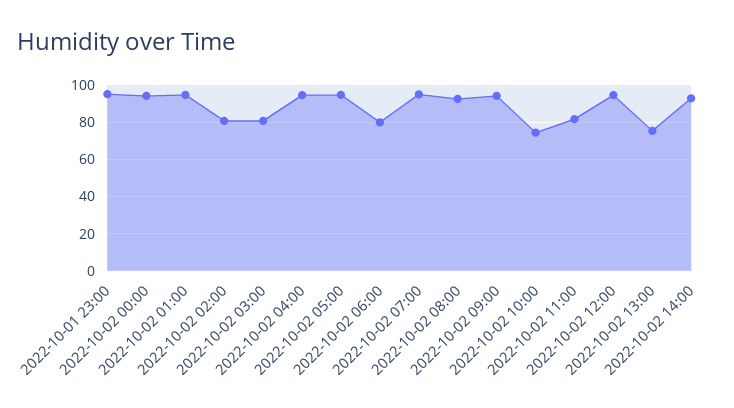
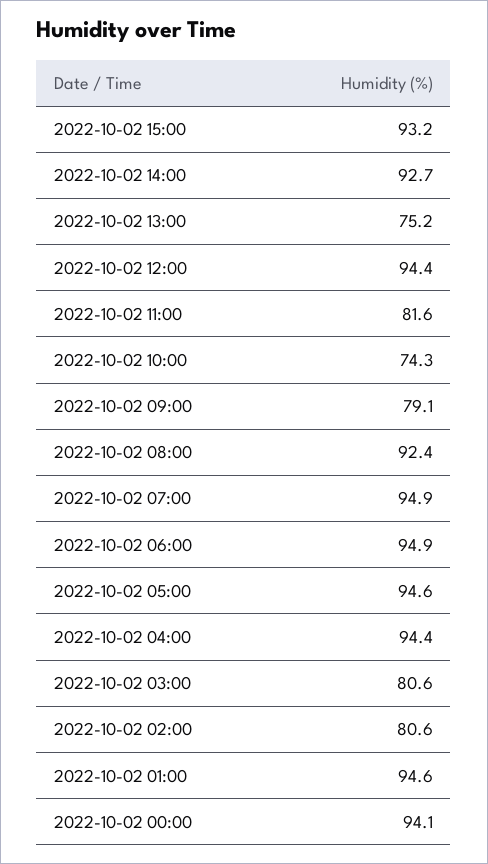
2022-10-01 23:00: 95 -> none
2022-10-02 06:00: 80 -> 94.9
2022-10-02 09:00: 95 -> 79.1
2022-10-02 15:00: none -> 93.2

